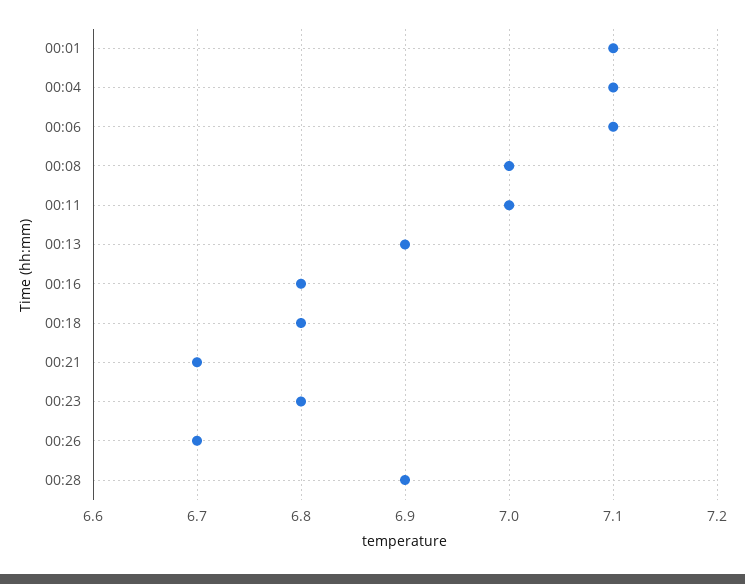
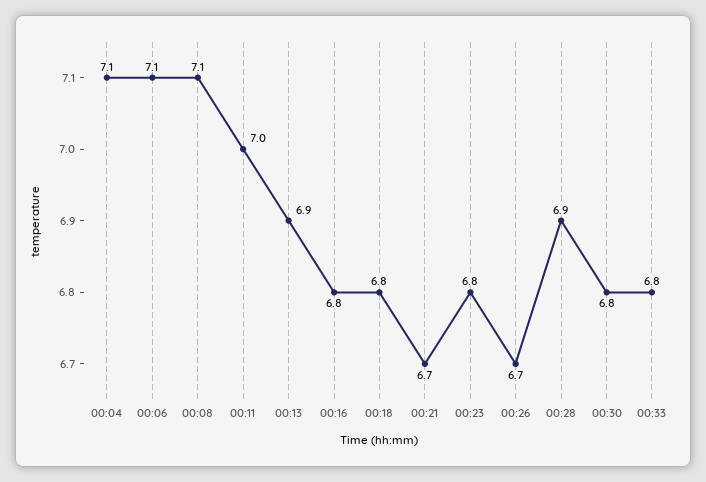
00:01: 7.1 -> none
00:08: 7 -> 7.1
00:30: none -> 6.8
00:33: none -> 6.8

